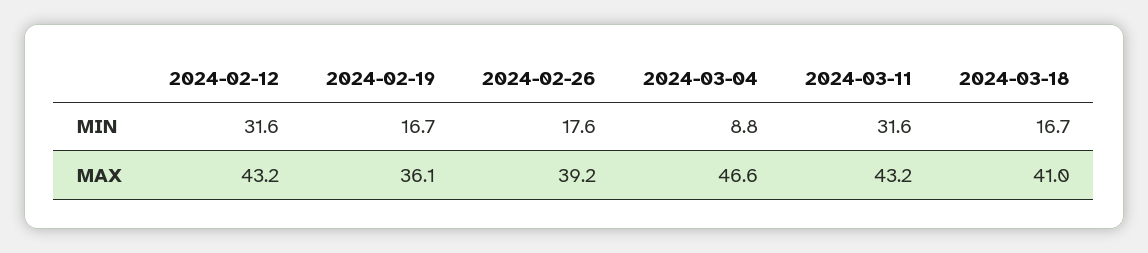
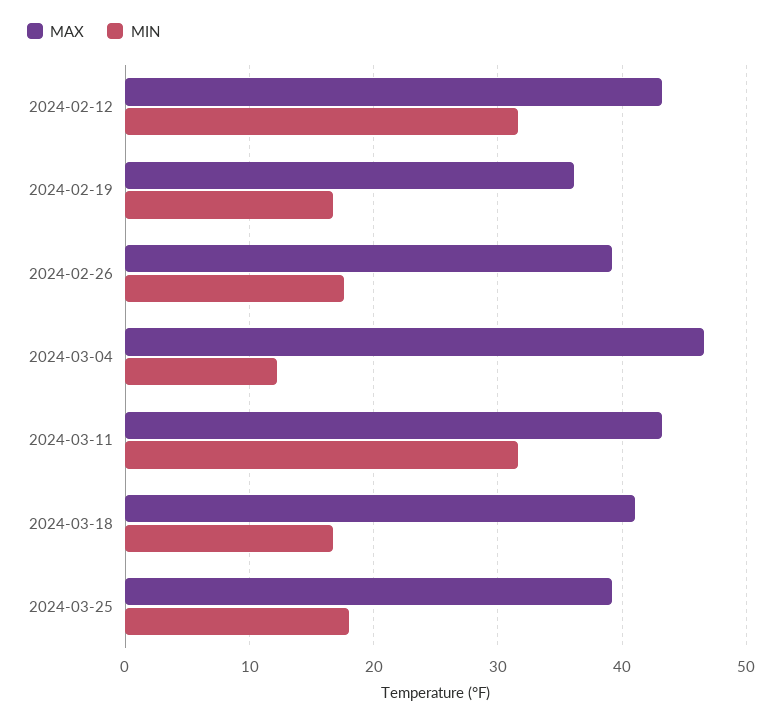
MIN, 2024-03-04: 8.8 -> 12
MAX, 2024-03-25: none -> 39
MIN, 2024-03-25: none -> 18

